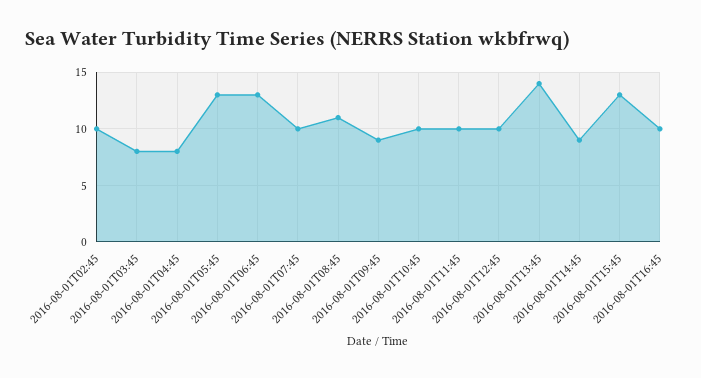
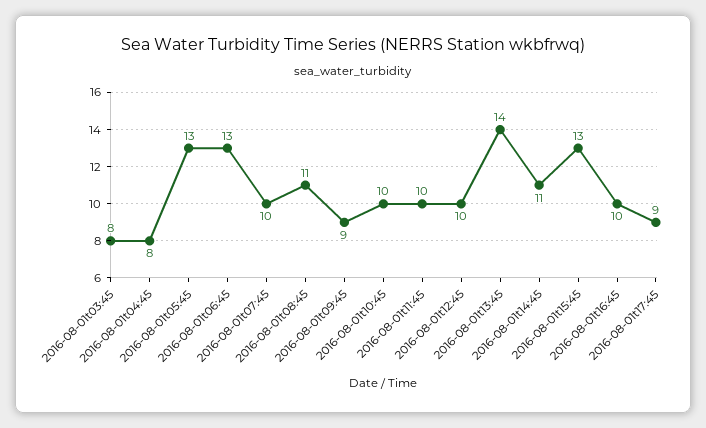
2016-08-01T02:45: 10 -> none
2016-08-01T14:45: 9 -> 11
2016-08-01t17:45: none -> 9

